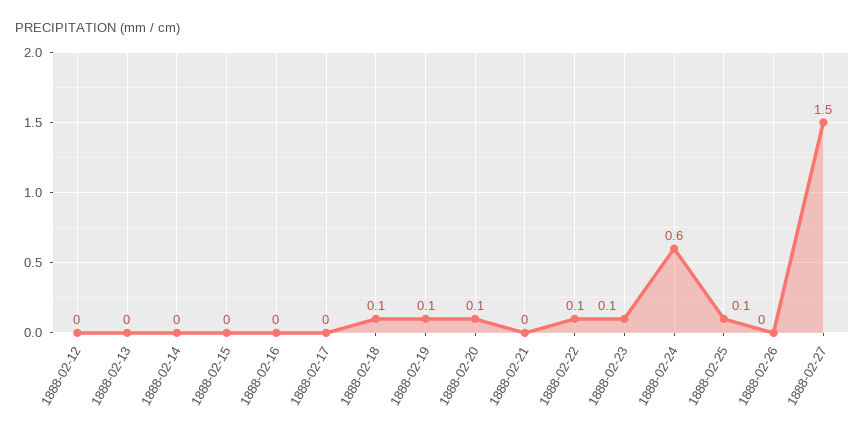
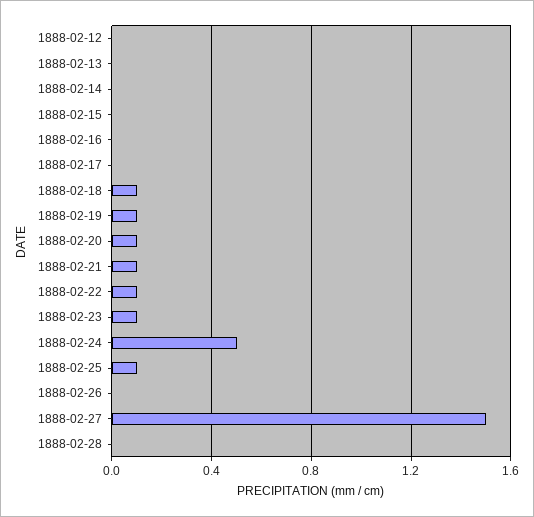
1888-02-21: 0 -> 0.1
1888-02-24: 0.6 -> 0.5
1888-02-28: none -> 0

